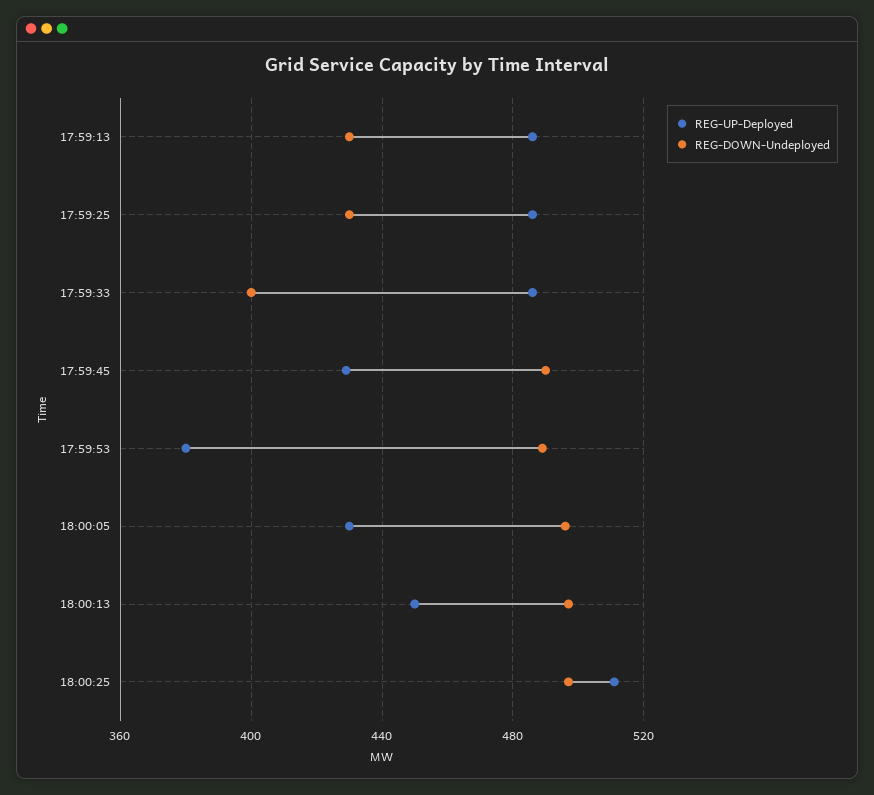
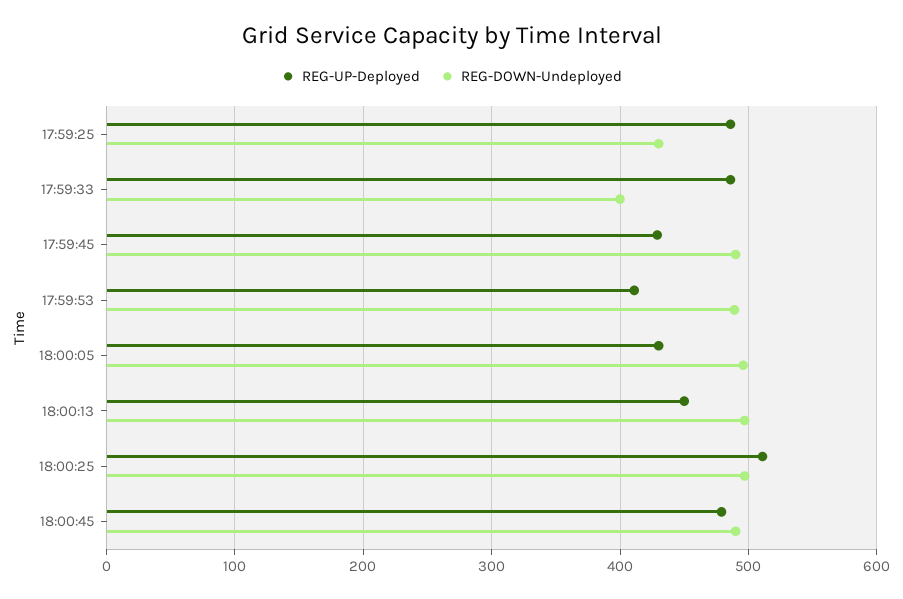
REG-UP-Deployed, 17:59:13: 485 -> none
REG-DOWN-Undeployed, 17:59:13: 430 -> none
REG-UP-Deployed, 17:59:53: 380 -> 410
REG-UP-Deployed, 18:00:45: none -> 480
REG-DOWN-Undeployed, 18:00:45: none -> 490

